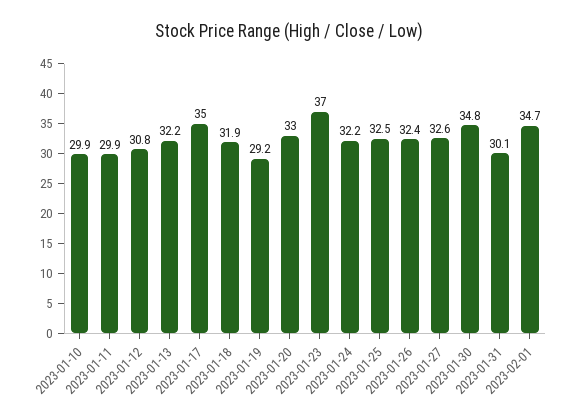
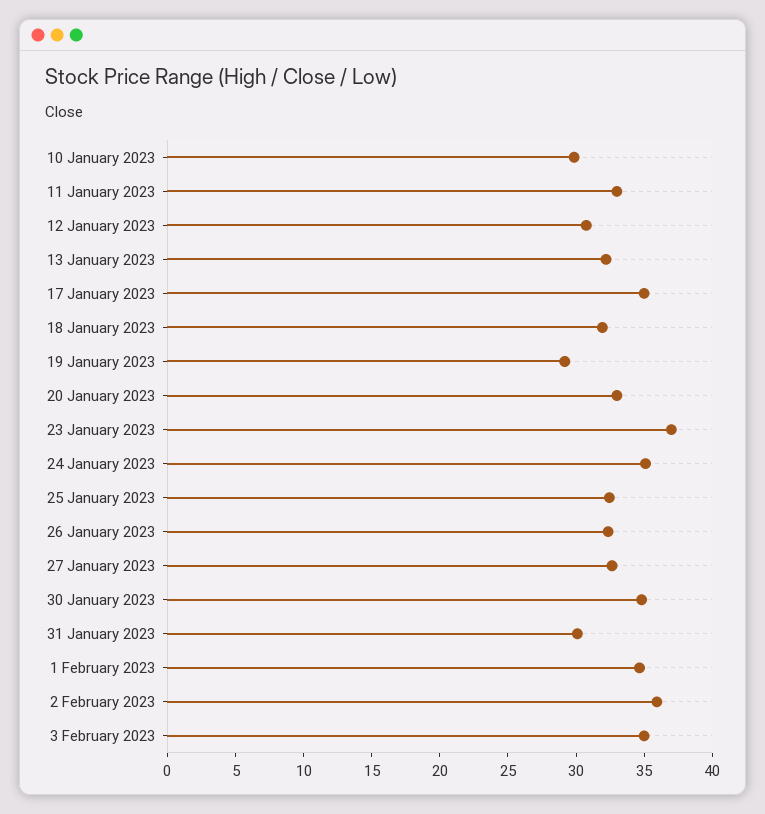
2023-01-11: 29.9 -> 33
2023-01-24: 32.2 -> 35
2 February 2023: none -> 36
3 February 2023: none -> 35

